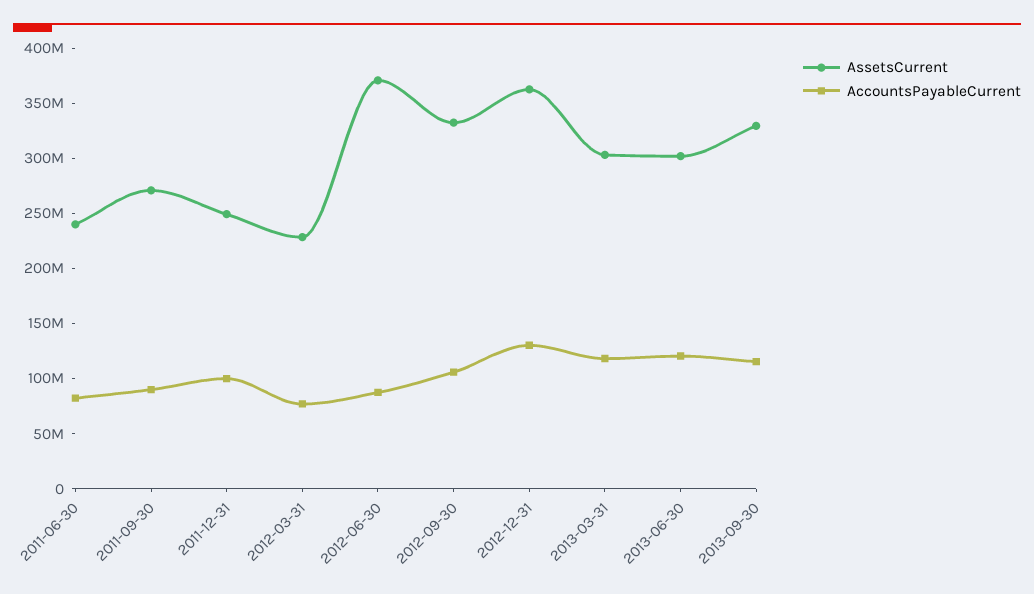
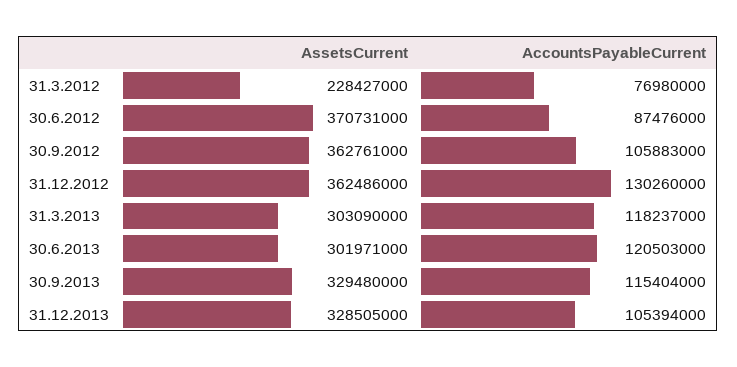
AssetsCurrent, 2011-06-30: 240000000 -> none
AccountsPayableCurrent, 2011-06-30: 80000000 -> none
AssetsCurrent, 2011-09-30: 270000000 -> none
AccountsPayableCurrent, 2011-09-30: 90000000 -> none
AssetsCurrent, 2011-12-31: 250000000 -> none
AccountsPayableCurrent, 2011-12-31: 100000000 -> none
AssetsCurrent, 2012-09-30: 330000000 -> 362761000
AssetsCurrent, 31.12.2013: none -> 328505000
AccountsPayableCurrent, 31.12.2013: none -> 105394000

